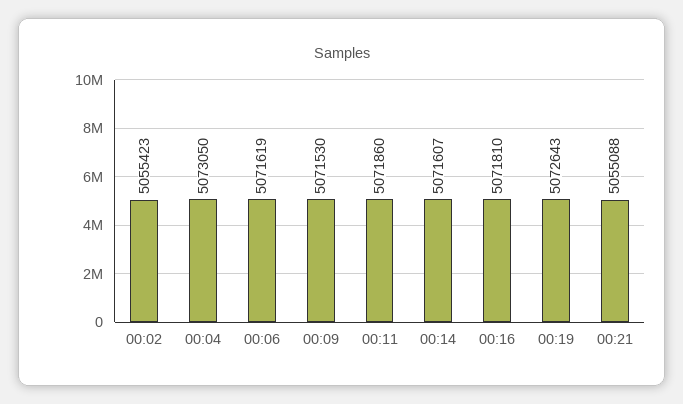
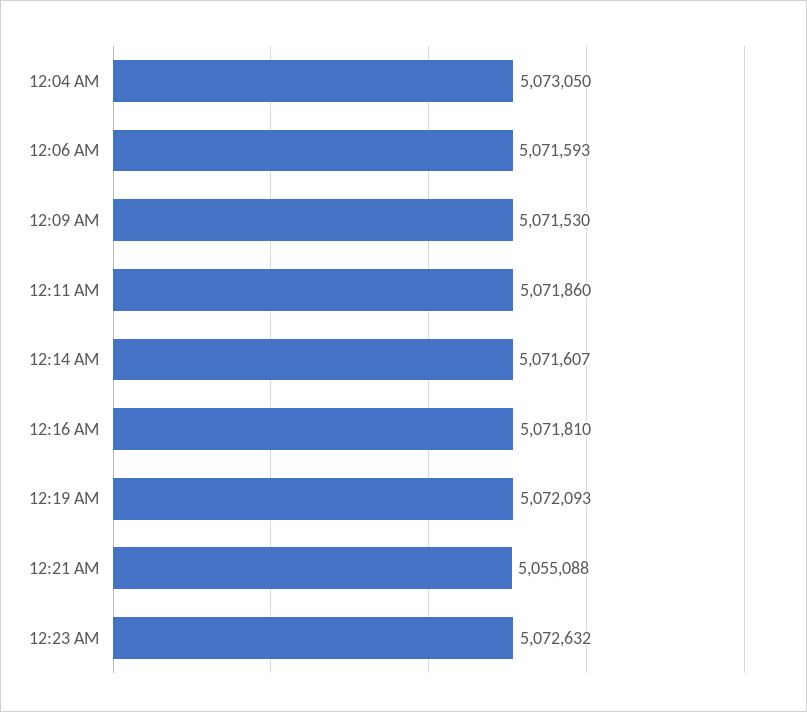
00:02: 5055423 -> none
00:06: 5071619 -> 5071593
00:19: 5072643 -> 5072093
12:23 AM: none -> 5072632

